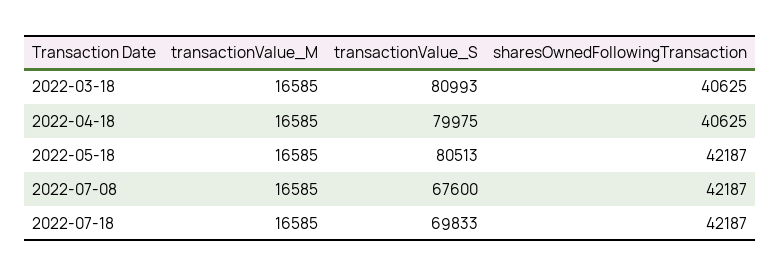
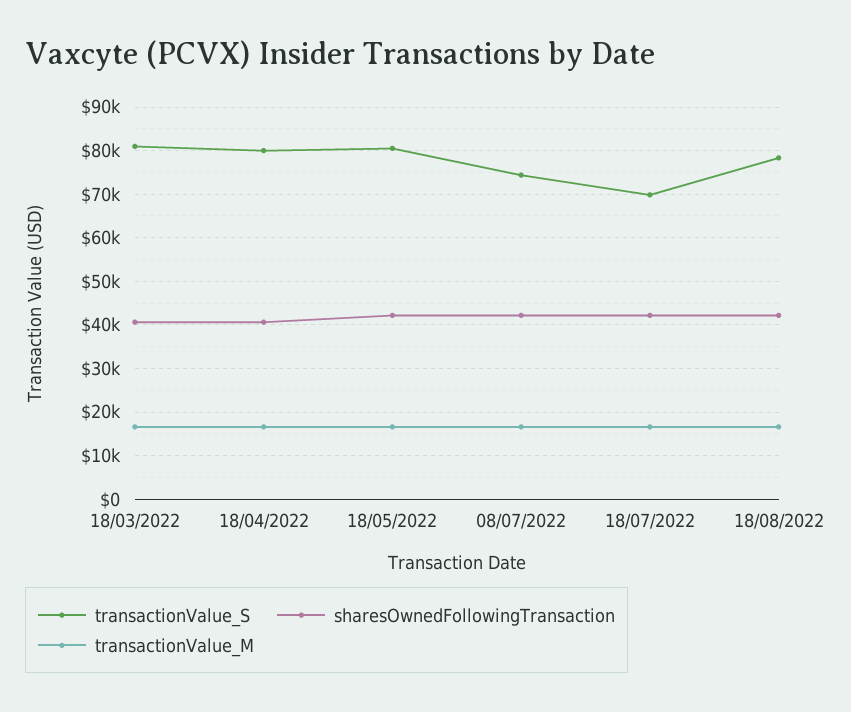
transactionValue_S, 2022-07-08: 67600 -> 74000
transactionValue_S, 18/08/2022: none -> 78000
sharesOwnedFollowingTransaction, 18/08/2022: none -> 42000
transactionValue_M, 18/08/2022: none -> 16000

